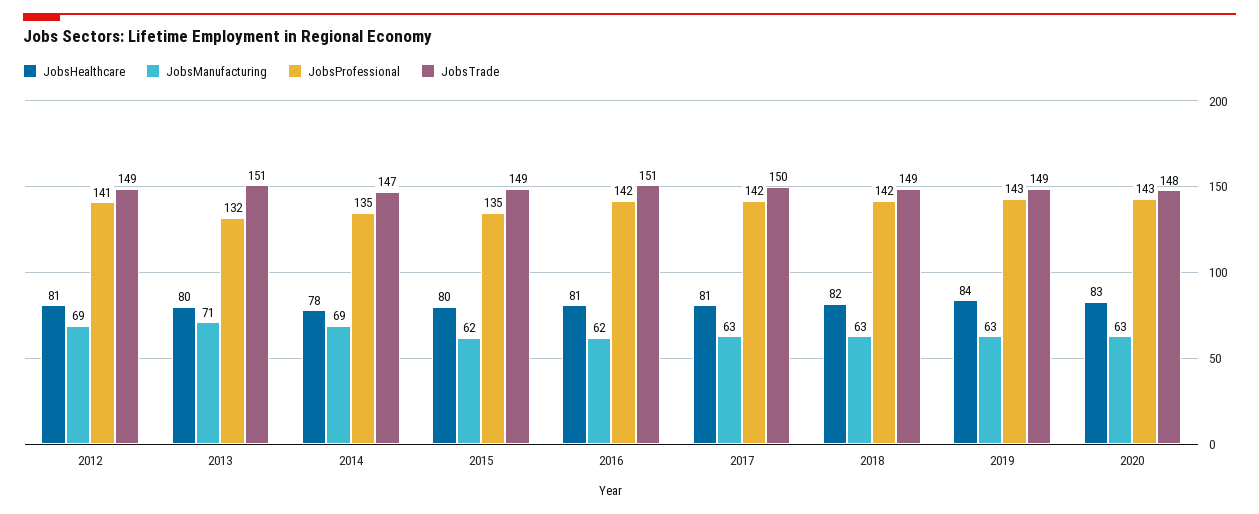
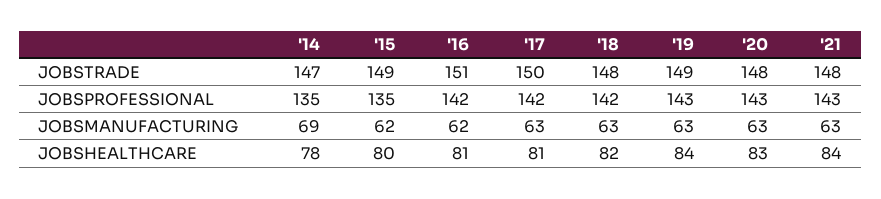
JobsHealthcare, 2012: 81 -> none
JobsManufacturing, 2012: 69 -> none
JobsProfessional, 2012: 141 -> none
JobsTrade, 2012: 149 -> none
JobsHealthcare, 2013: 80 -> none
JobsManufacturing, 2013: 71 -> none
JobsProfessional, 2013: 132 -> none
JobsTrade, 2013: 151 -> none
JobsTrade, 2018: 149 -> 148
JobsTrade, '21: none -> 148
JobsProfessional, '21: none -> 143
JobsManufacturing, '21: none -> 63
JobsHealthcare, '21: none -> 84

